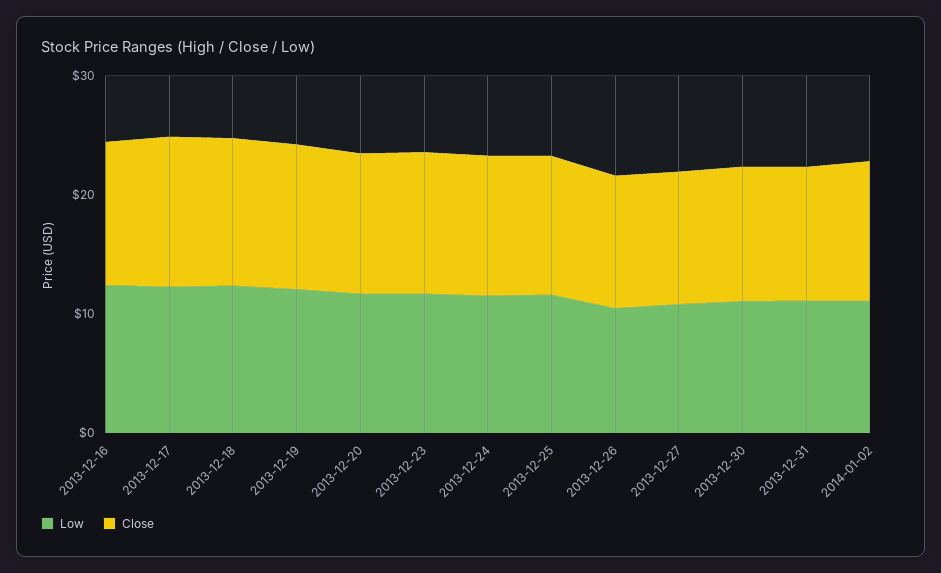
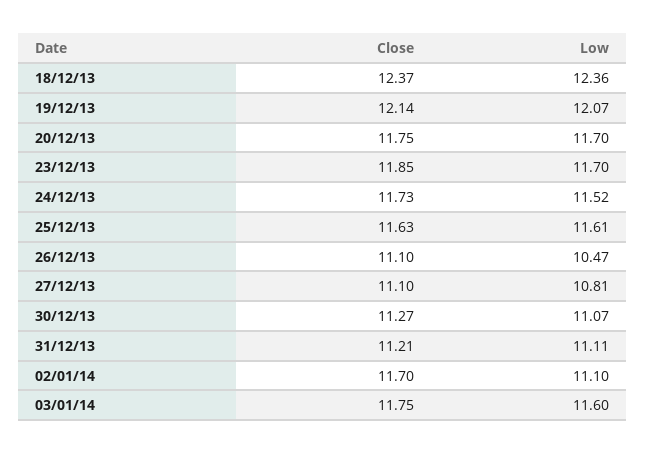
Low, 2013-12-16: 12 -> none
Close, 2013-12-16: 12 -> none
Low, 2013-12-17: 12 -> none
Close, 2013-12-17: 12 -> none
Close, 03/01/14: none -> 11.75
Low, 03/01/14: none -> 11.6

